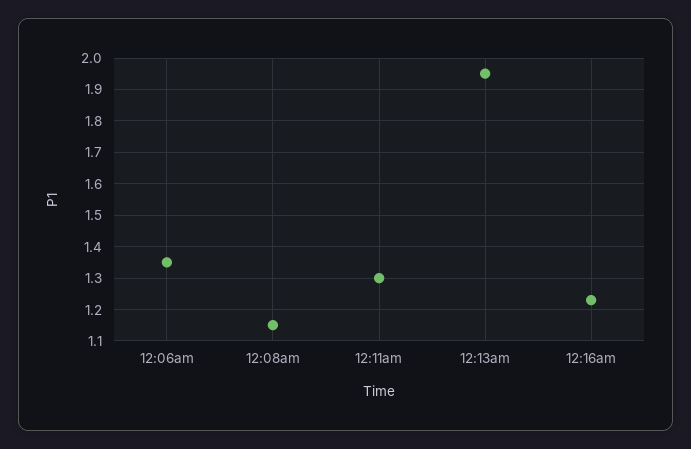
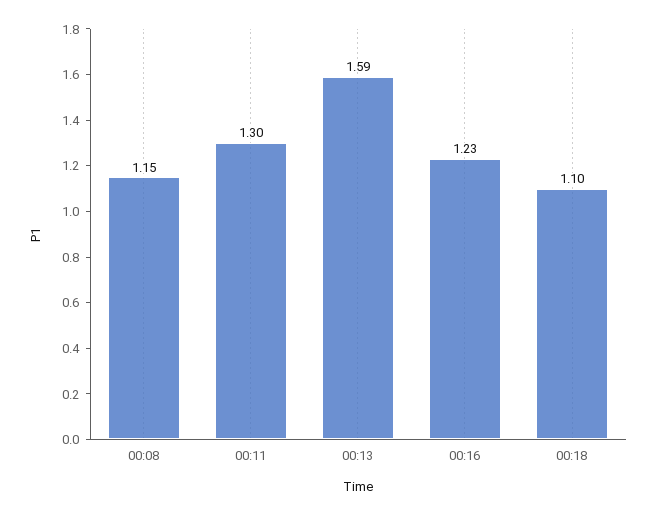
12:06am: 1.35 -> none
12:13am: 1.95 -> 1.59
00:18: none -> 1.1

